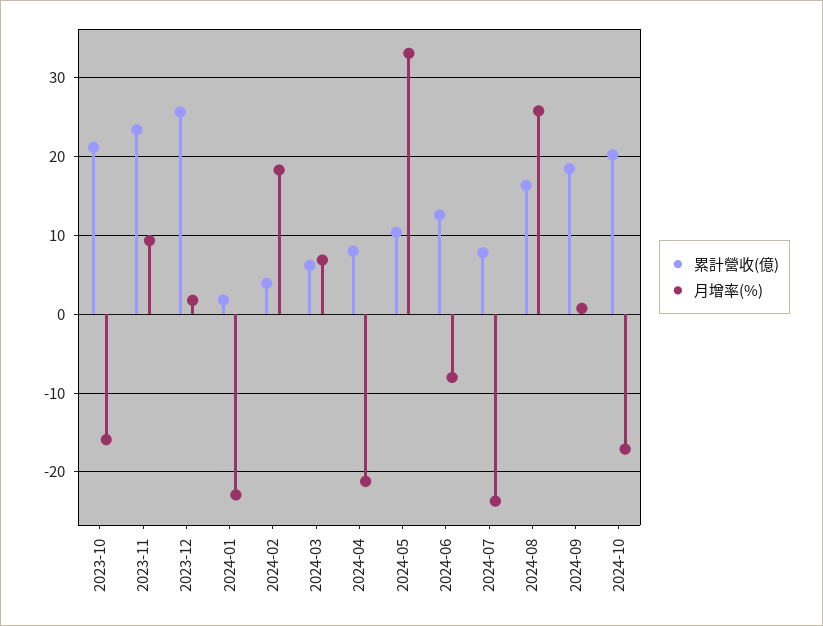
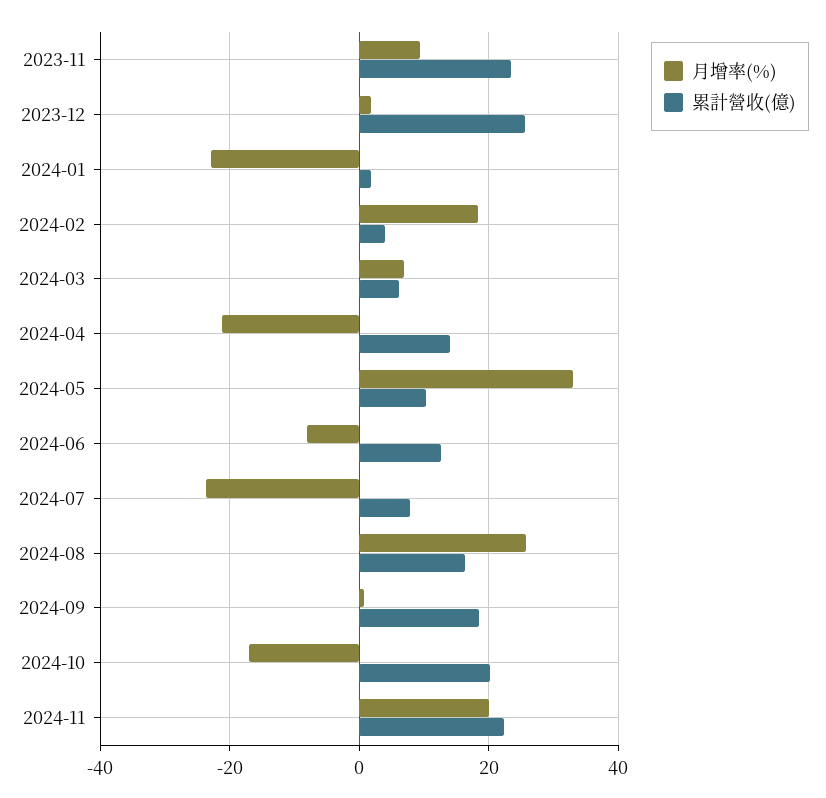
累計營收(億), 2023-10: 21 -> none
月增率(%), 2023-10: -16 -> none
累計營收(億), 2024-04: 8 -> 14
月增率(%), 2024-11: none -> 20
累計營收(億), 2024-11: none -> 22

